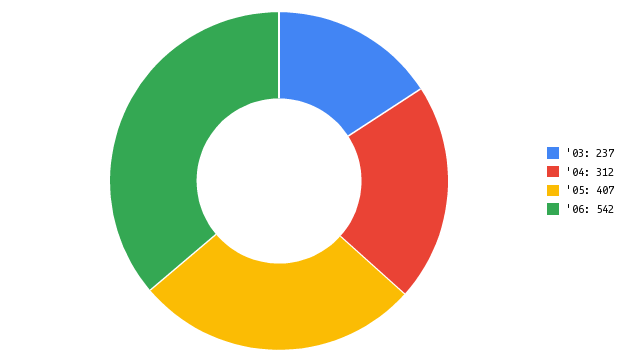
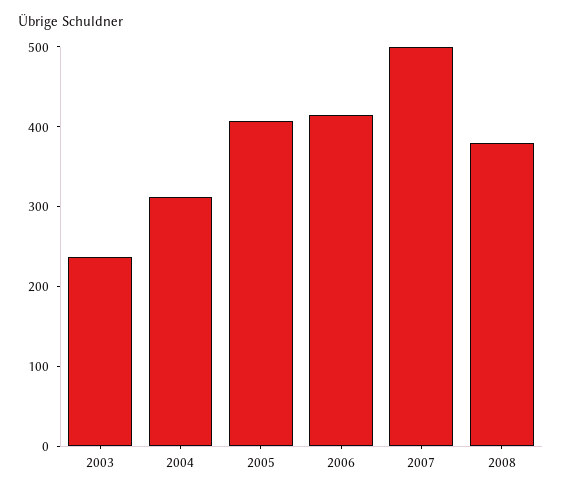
'06: 542 -> 420
2007: none -> 500
2008: none -> 380

